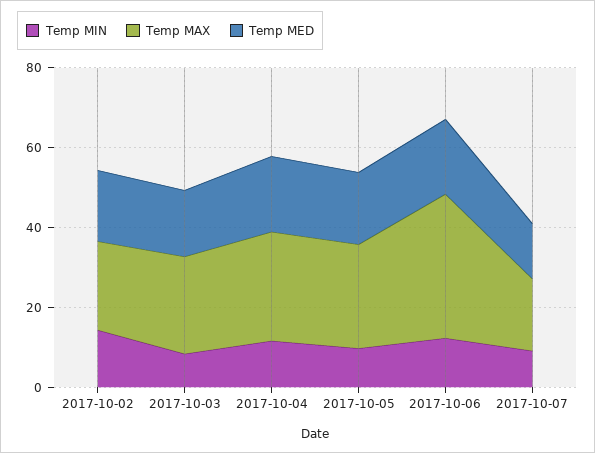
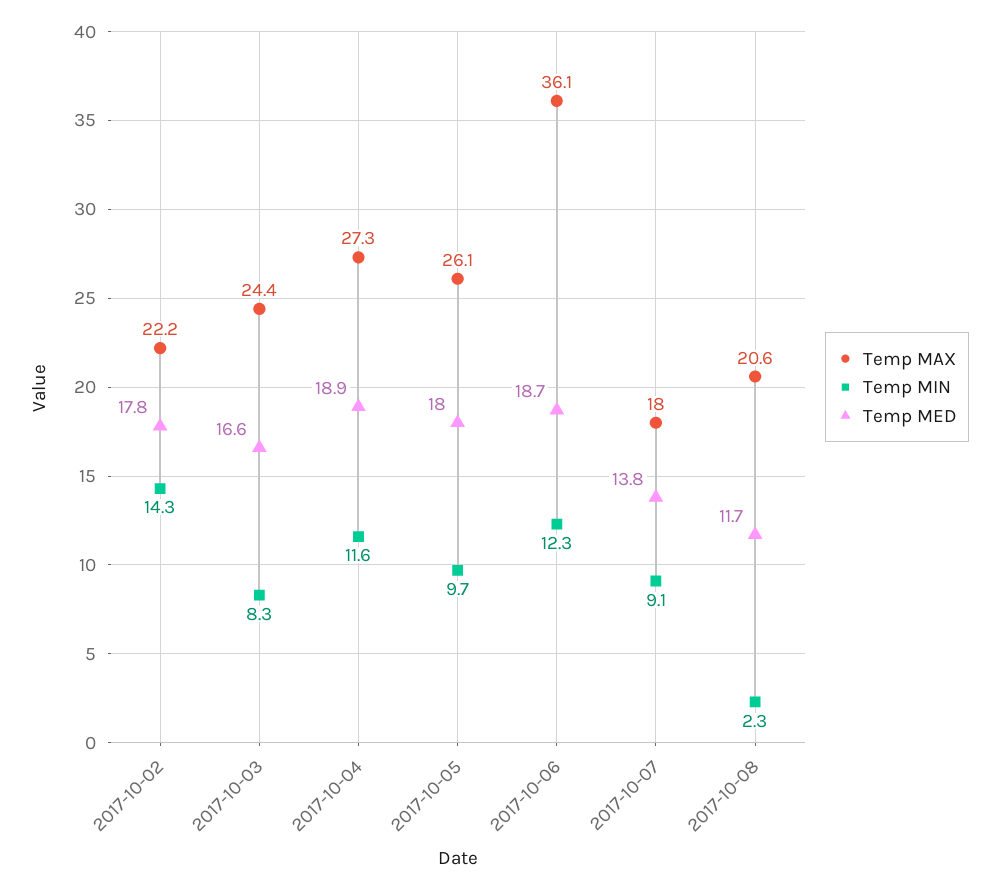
Temp MAX, 2017-10-08: none -> 20.6
Temp MIN, 2017-10-08: none -> 2.3
Temp MED, 2017-10-08: none -> 11.7

